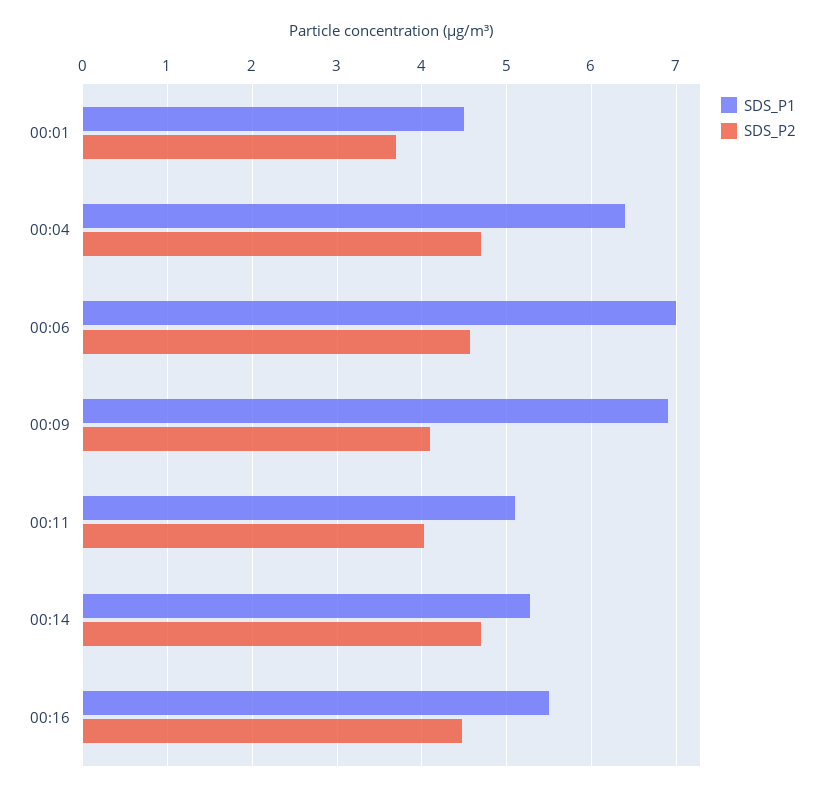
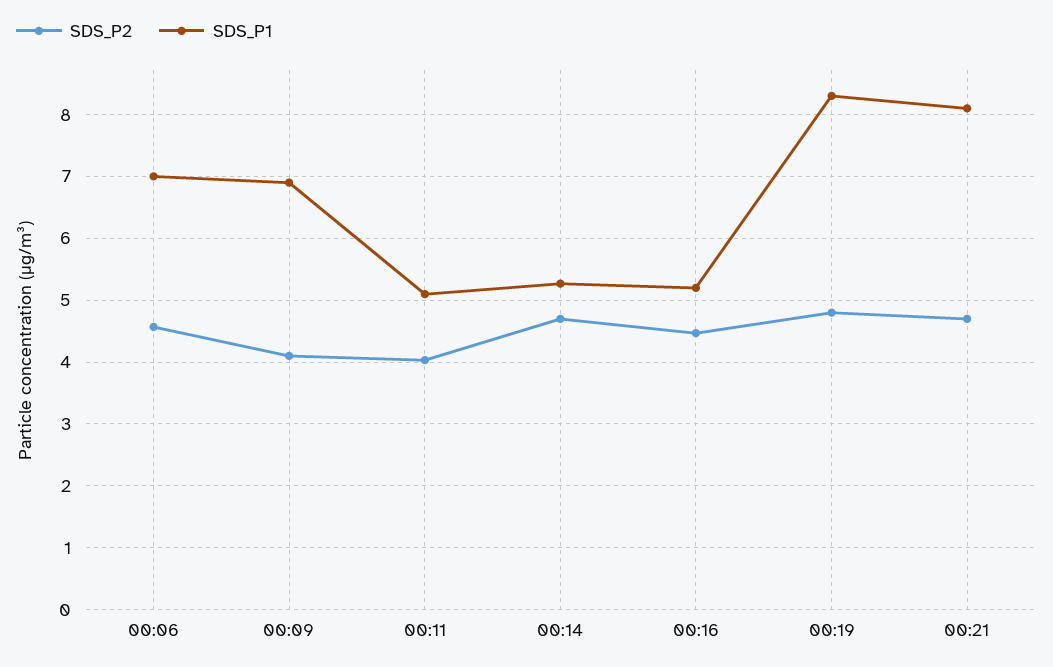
SDS_P1, 00:01: 4.5 -> none
SDS_P2, 00:01: 3.7 -> none
SDS_P1, 00:04: 6.4 -> none
SDS_P2, 00:04: 4.7 -> none
SDS_P1, 00:16: 5.5 -> 5.2
SDS_P2, 00:19: none -> 4.8
SDS_P1, 00:19: none -> 8.3
SDS_P2, 00:21: none -> 4.7
SDS_P1, 00:21: none -> 8.1

